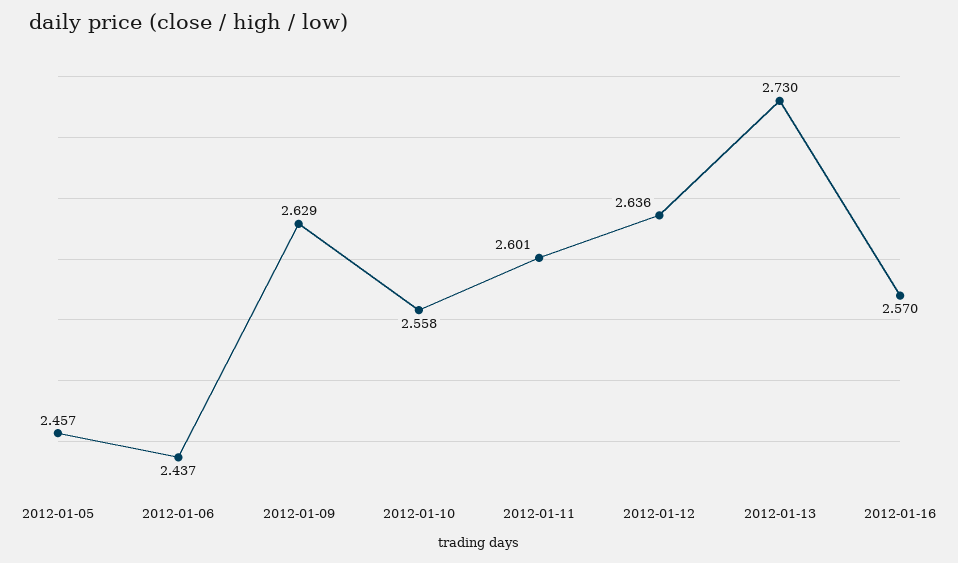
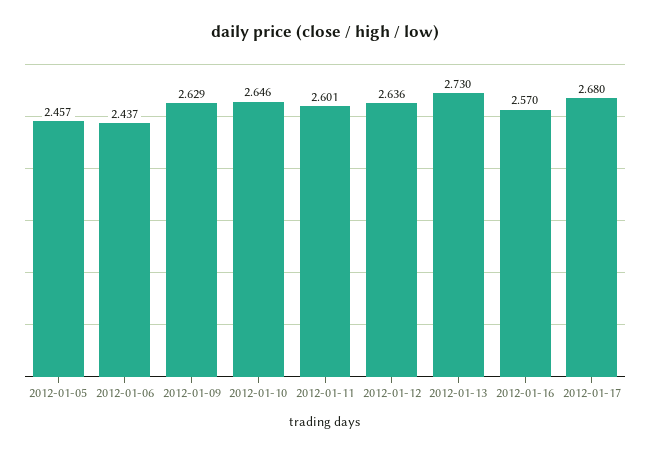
2012-01-10: 2.558 -> 2.646
2012-01-17: none -> 2.68

